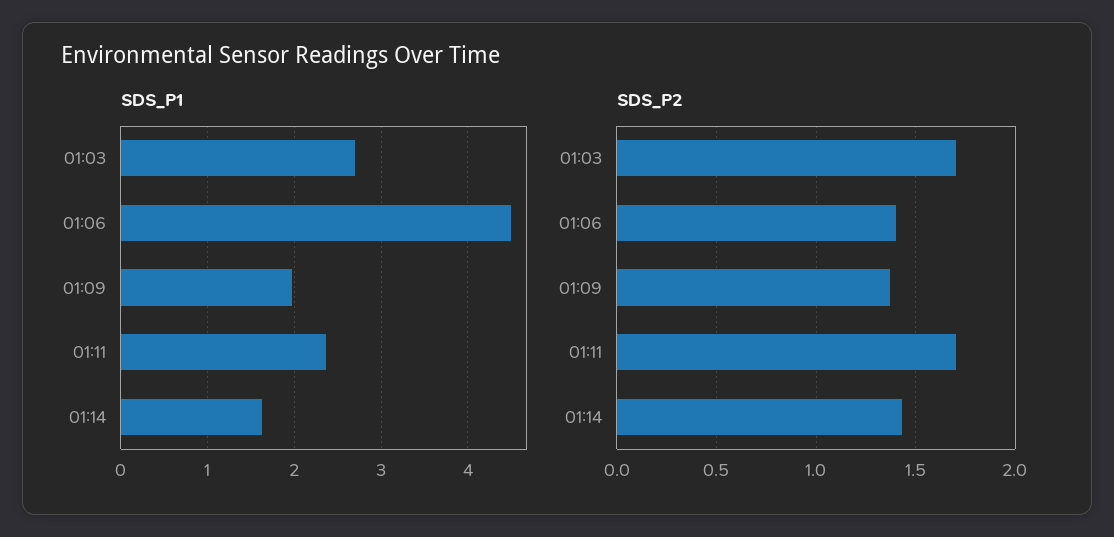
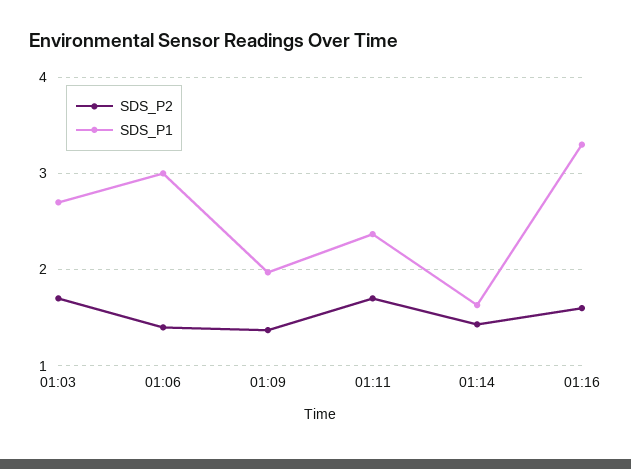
SDS_P1, 01:06: 4.5 -> 3
SDS_P2, 01:16: none -> 1.6
SDS_P1, 01:16: none -> 3.3

